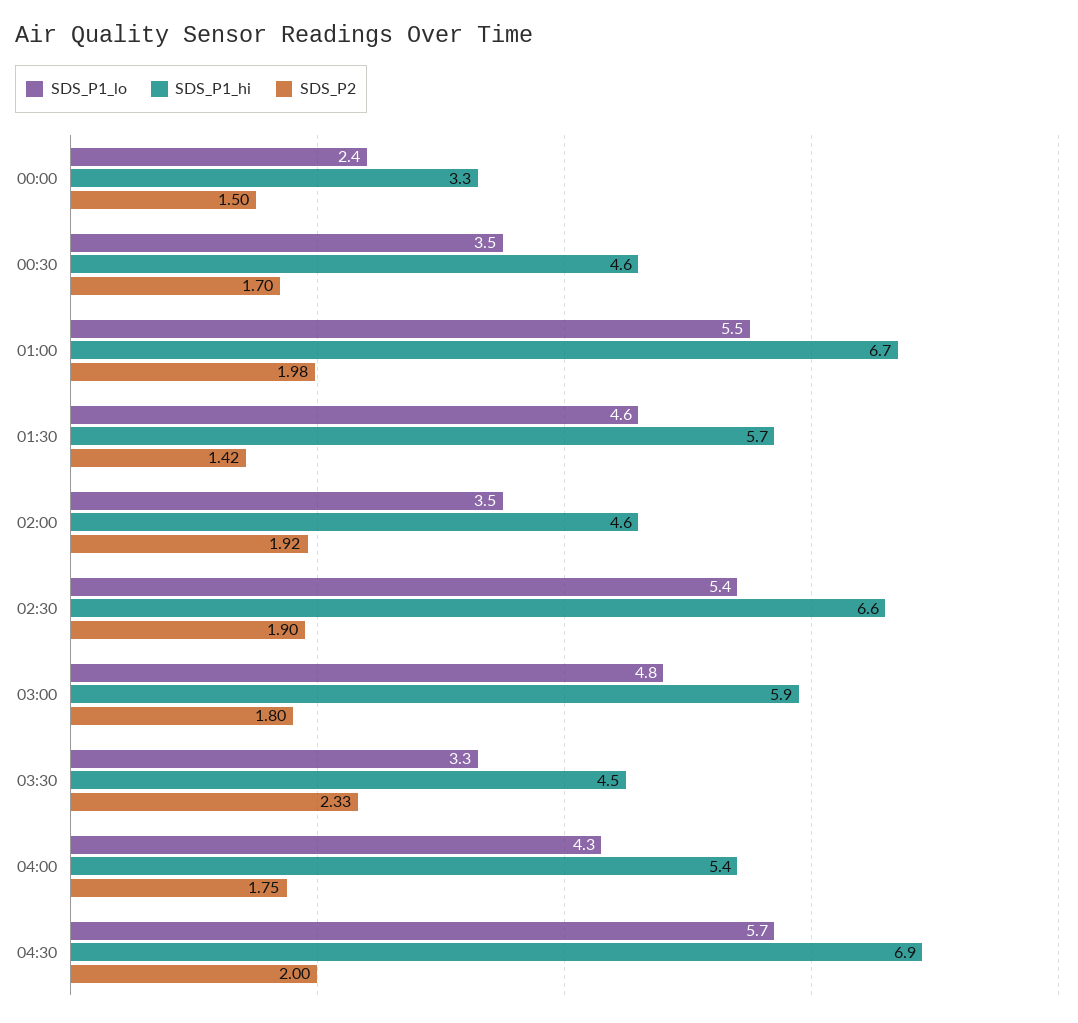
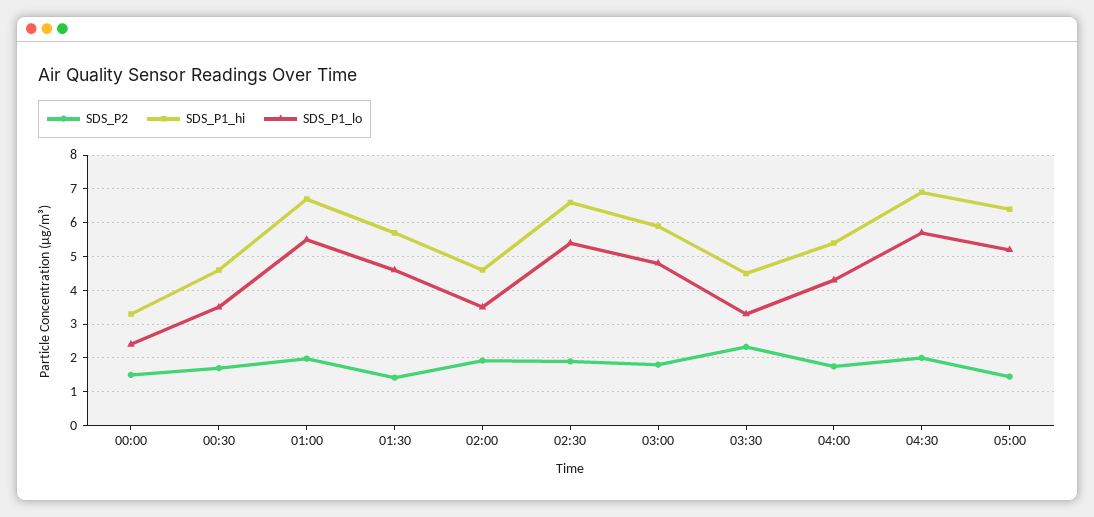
SDS_P2, 05:00: none -> 1.4
SDS_P1_hi, 05:00: none -> 6.4
SDS_P1_lo, 05:00: none -> 5.2

